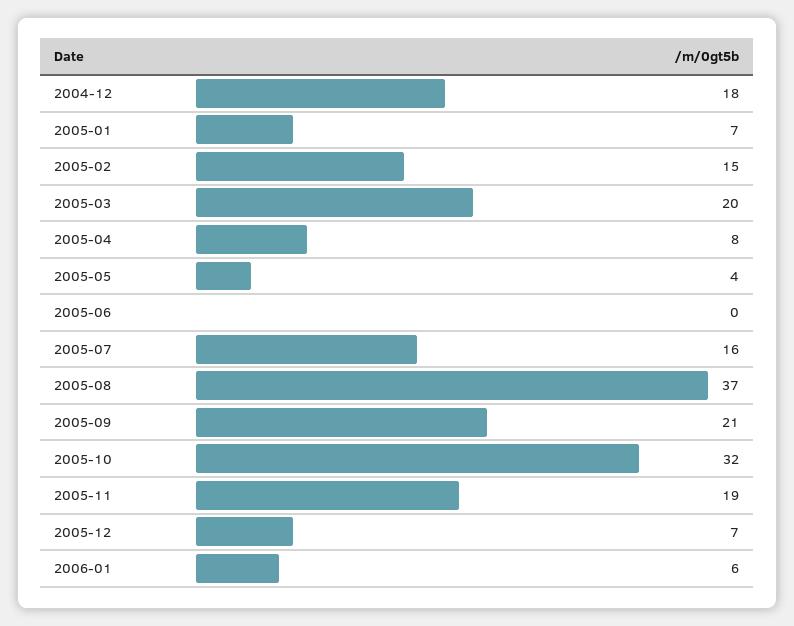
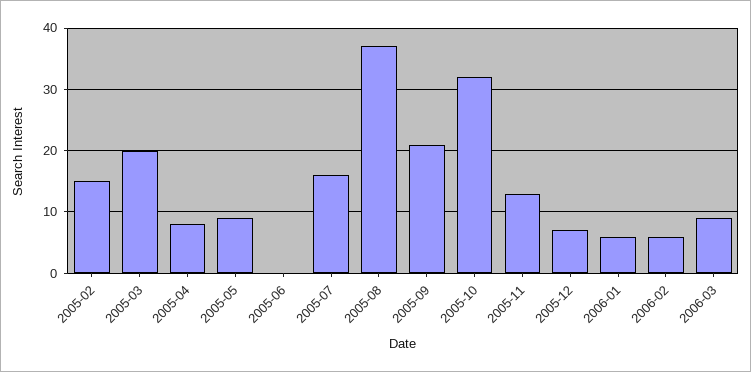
2004-12: 18 -> none
2005-01: 7 -> none
2005-05: 4 -> 9
2005-11: 19 -> 13
2006-02: none -> 6
2006-03: none -> 9

